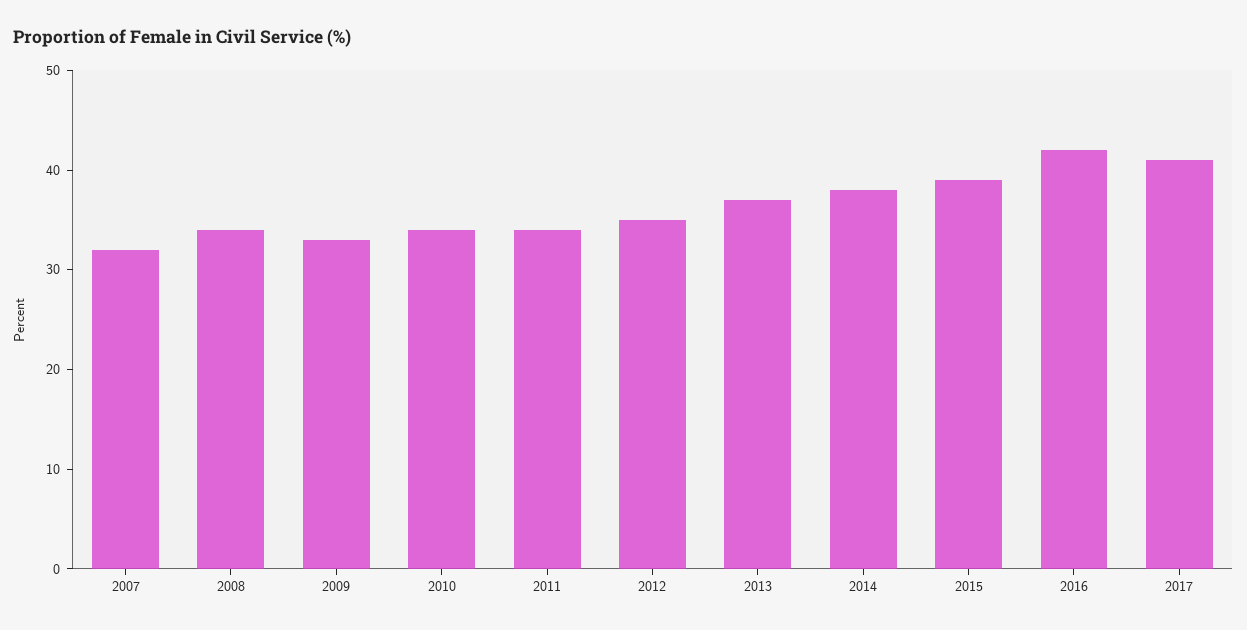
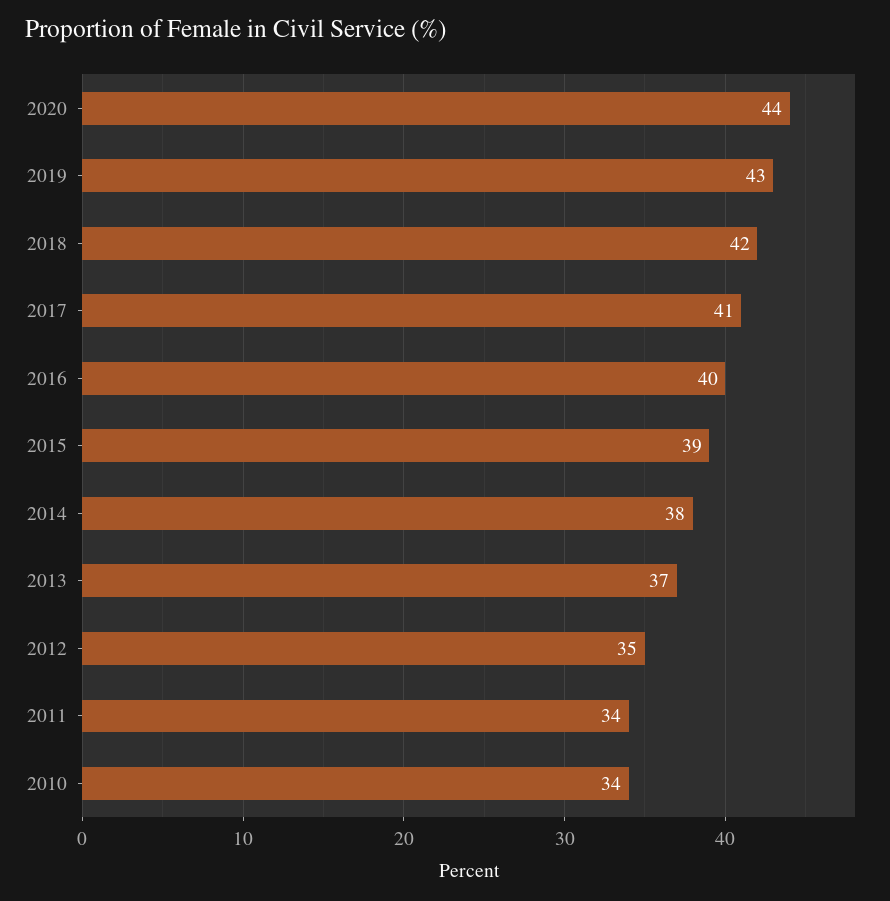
2007: 32 -> none
2008: 34 -> none
2009: 33 -> none
2016: 42 -> 40
2020: none -> 44
2019: none -> 43
2018: none -> 42

